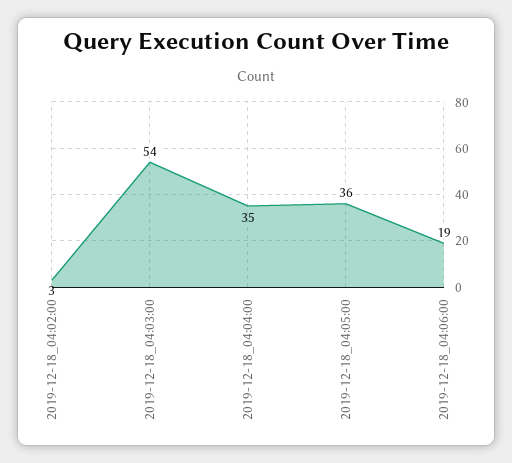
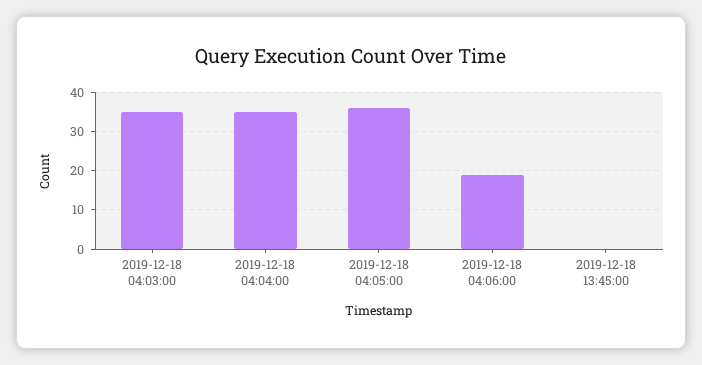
2019-12-18_04:02:00: 3 -> none
2019-12-18_04:03:00: 54 -> 35
2019-12-18 13:45:00: none -> 0

